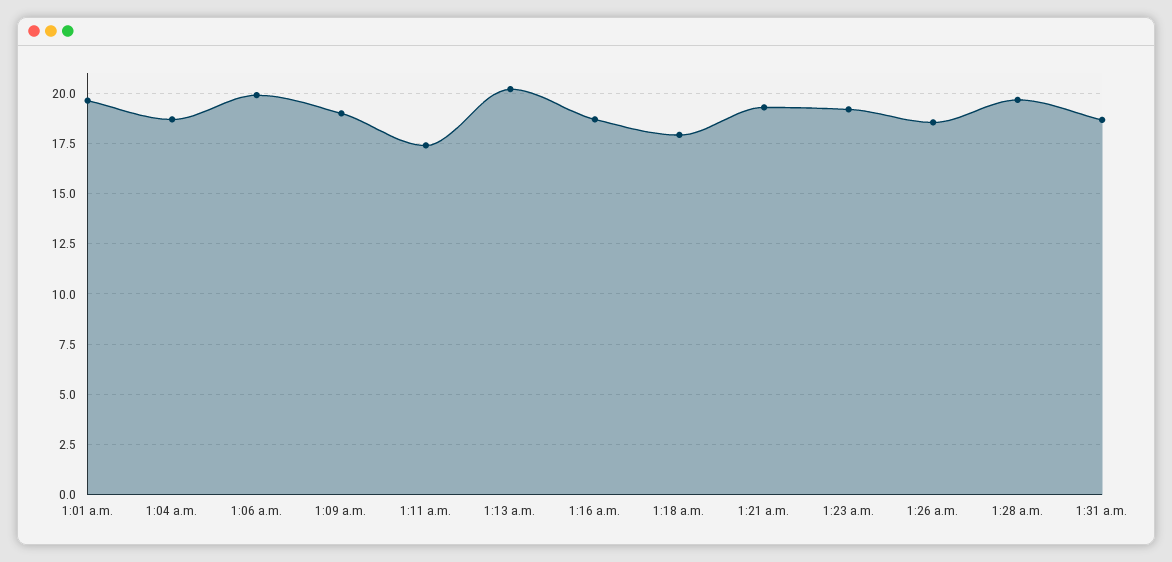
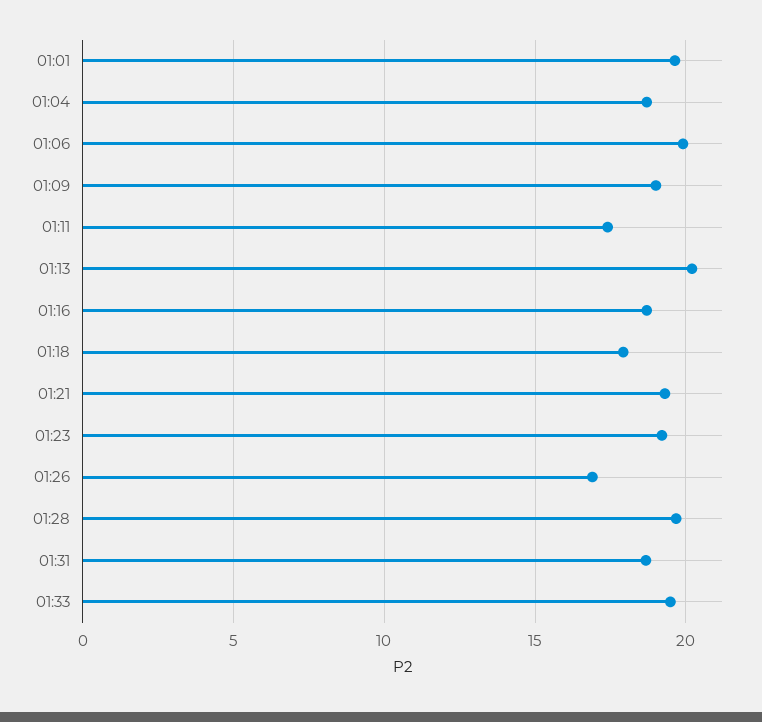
1:26 a.m.: 18.5 -> 17
01:33: none -> 19.5

